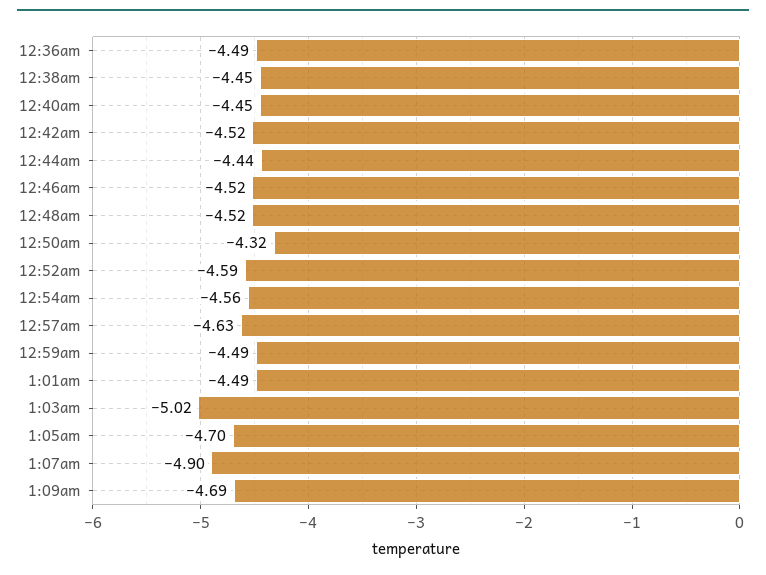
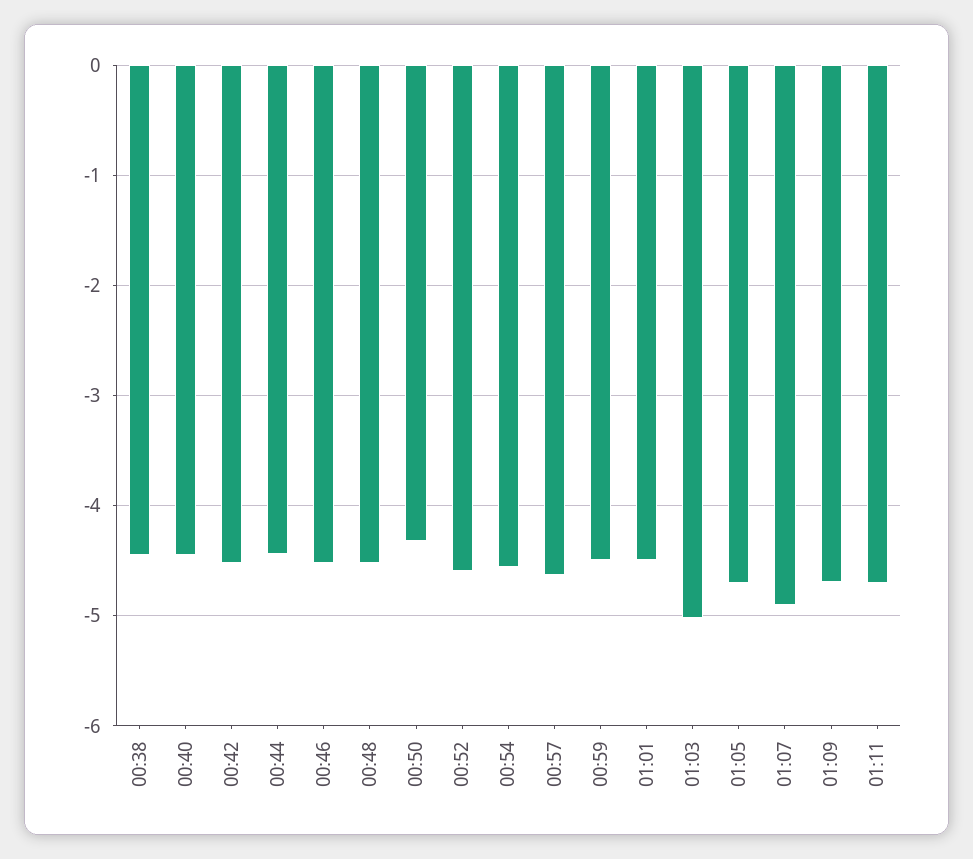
12:36am: -4.49 -> none
01:11: none -> -4.7

